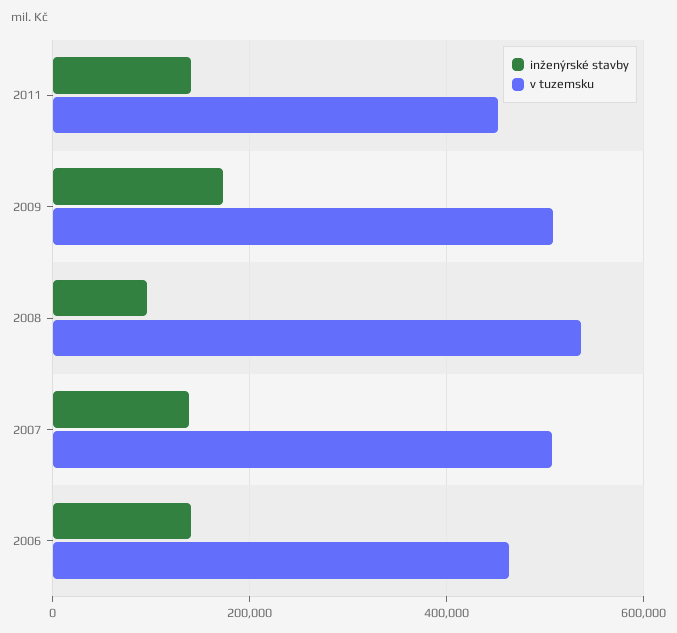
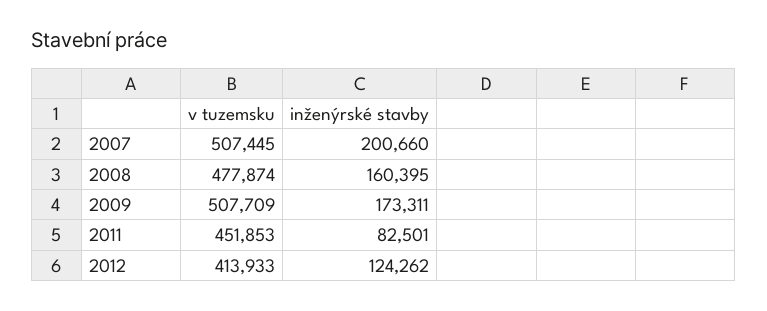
inženýrské stavby, 2011: 140000 -> 82501
inženýrské stavby, 2008: 100000 -> 160395
v tuzemsku, 2008: 540000 -> 477874
inženýrské stavby, 2007: 140000 -> 200660
inženýrské stavby, 2006: 140000 -> none
v tuzemsku, 2006: 460000 -> none
v tuzemsku, 2012: none -> 413933
inženýrské stavby, 2012: none -> 124262

